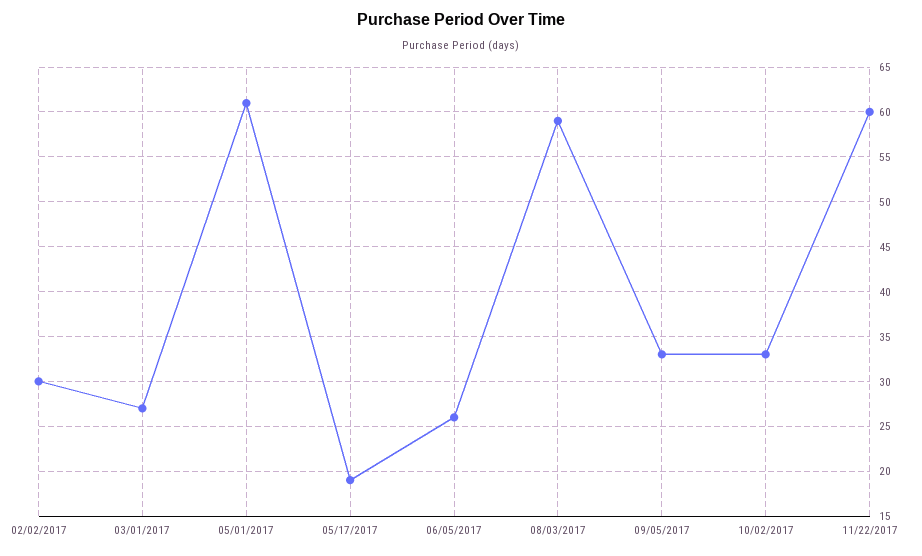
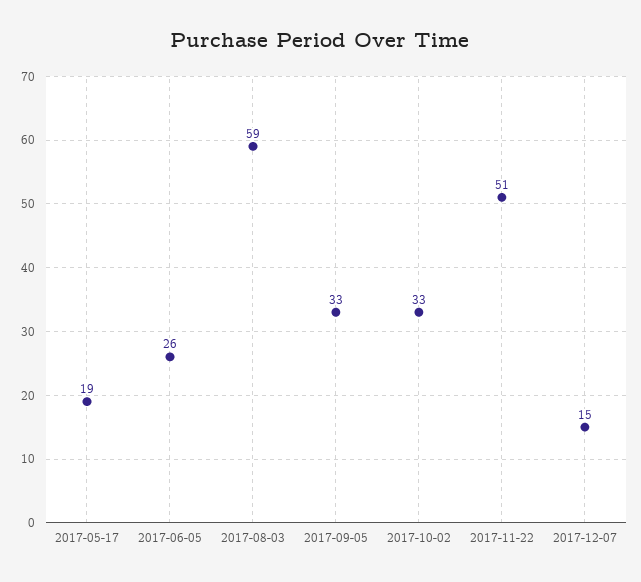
02/02/2017: 30 -> none
03/01/2017: 27 -> none
05/01/2017: 61 -> none
11/22/2017: 60 -> 51
2017-12-07: none -> 15

